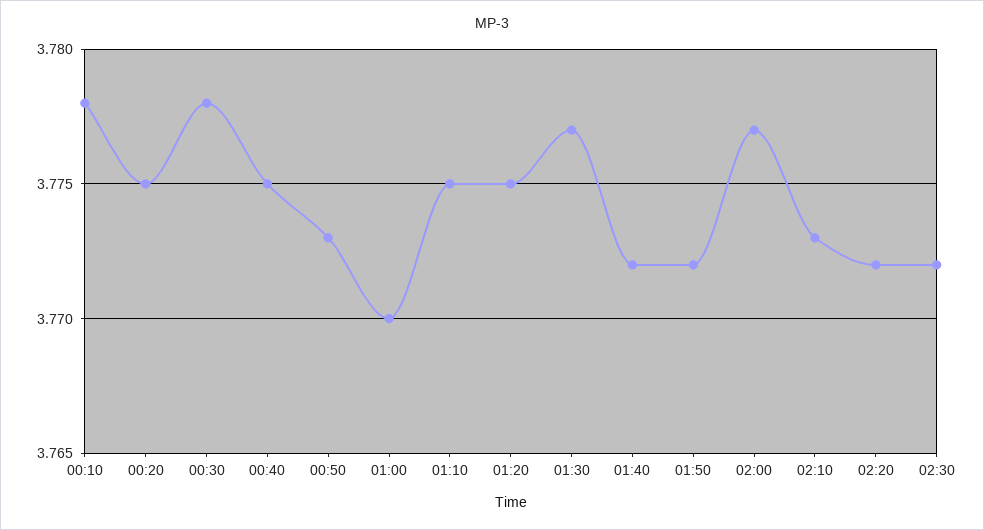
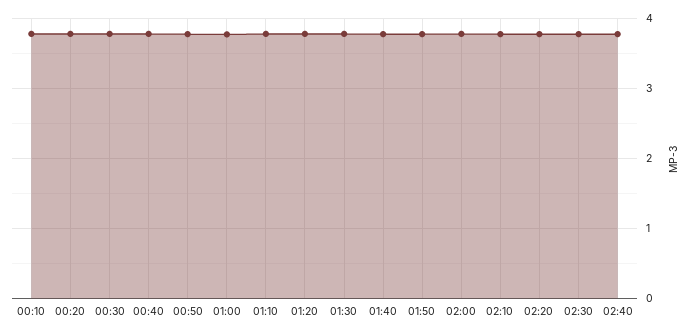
02:40: none -> 3.8

